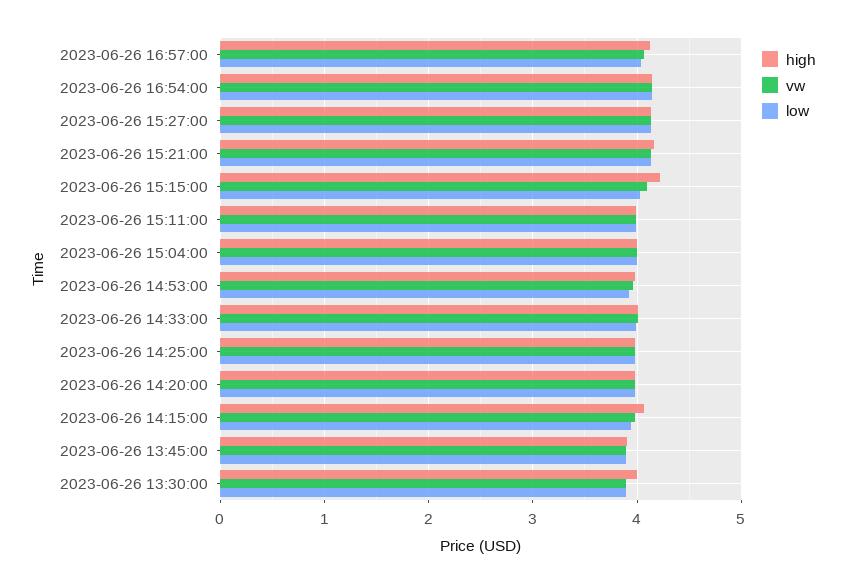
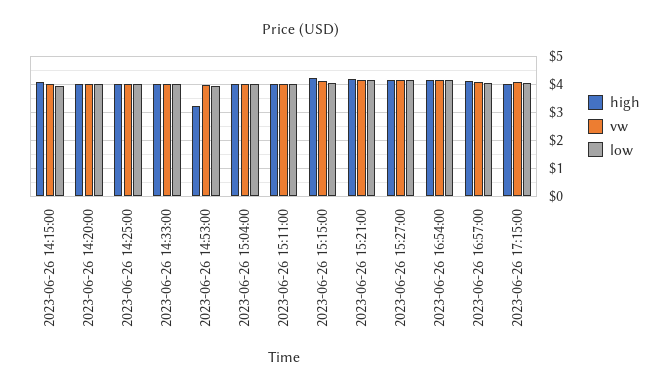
high, 2023-06-26 14:53:00: 4 -> 3.25
high, 2023-06-26 13:45:00: 3.9 -> none
vw, 2023-06-26 13:45:00: 3.9 -> none
low, 2023-06-26 13:45:00: 3.9 -> none
high, 2023-06-26 13:30:00: 4 -> none
vw, 2023-06-26 13:30:00: 3.9 -> none
low, 2023-06-26 13:30:00: 3.9 -> none
high, 2023-06-26 17:15:00: none -> 4
vw, 2023-06-26 17:15:00: none -> 4
low, 2023-06-26 17:15:00: none -> 4

